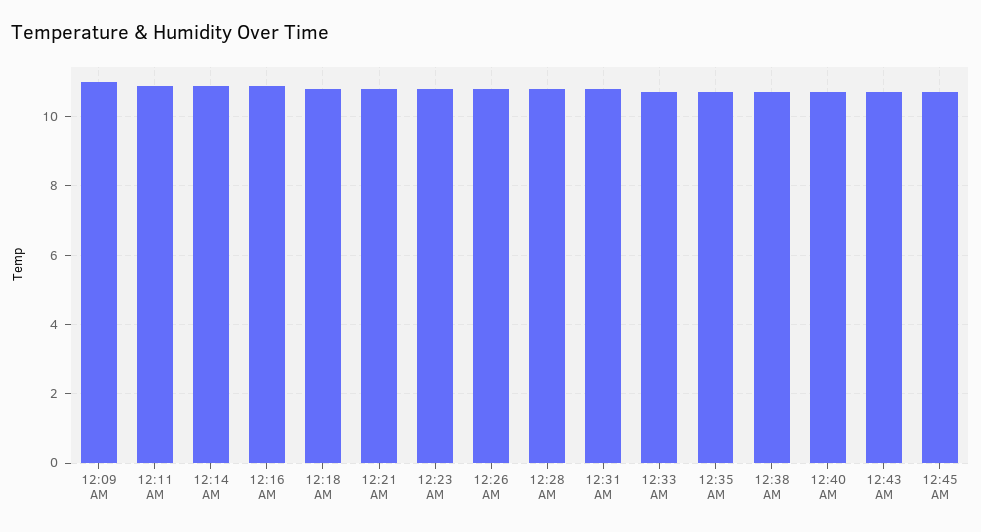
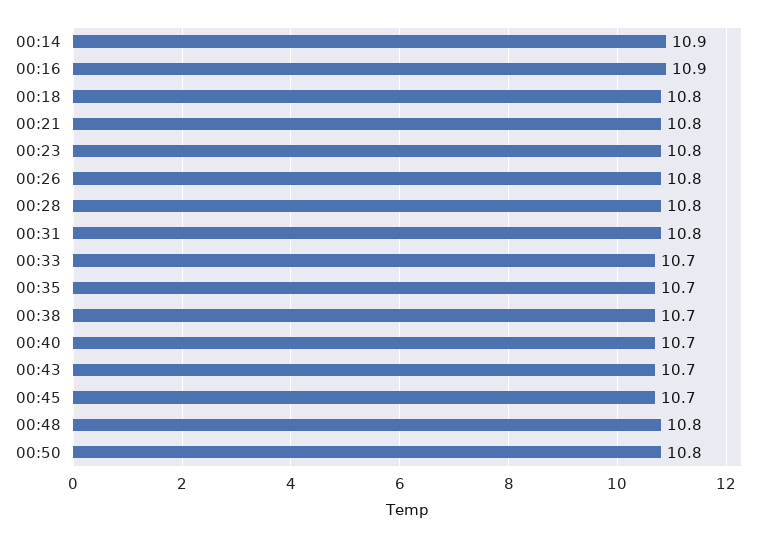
12:09 AM: 11 -> none
12:11 AM: 11 -> none
00:48: none -> 10.8
00:50: none -> 10.8

